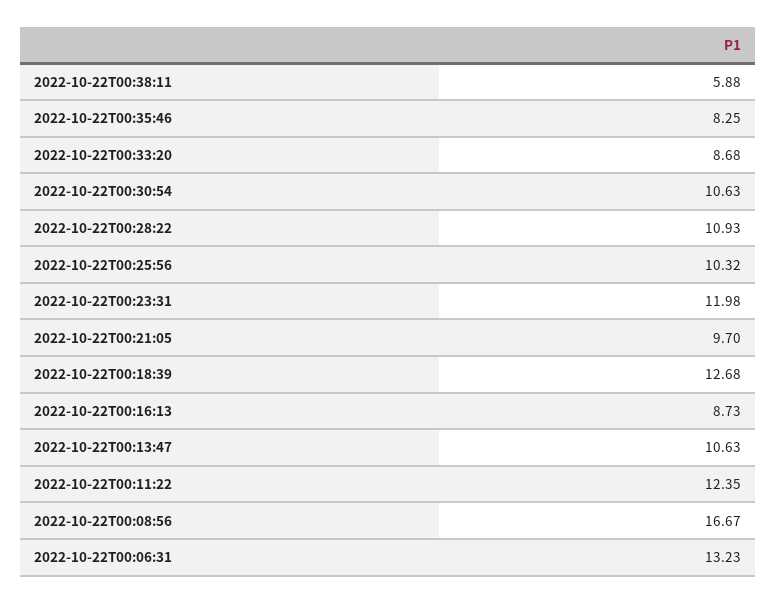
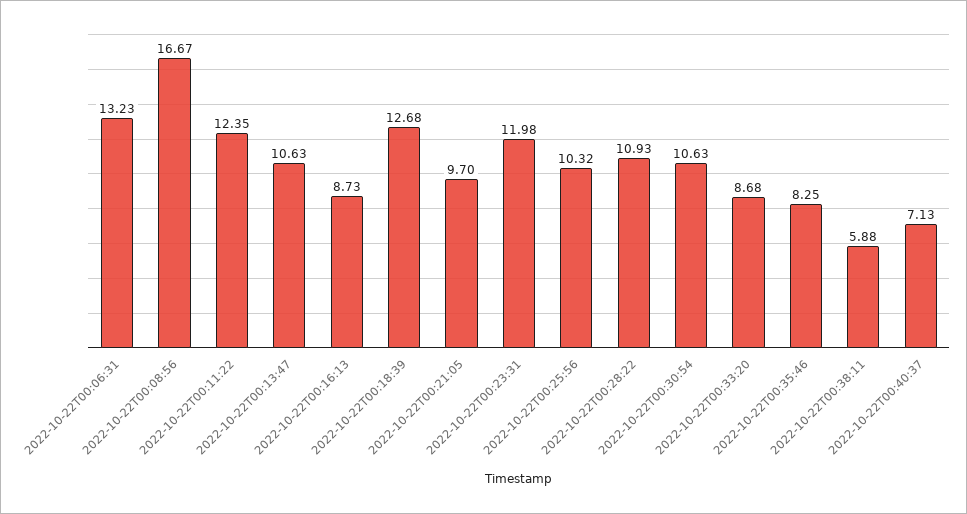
2022-10-22T00:40:37: none -> 7.13

